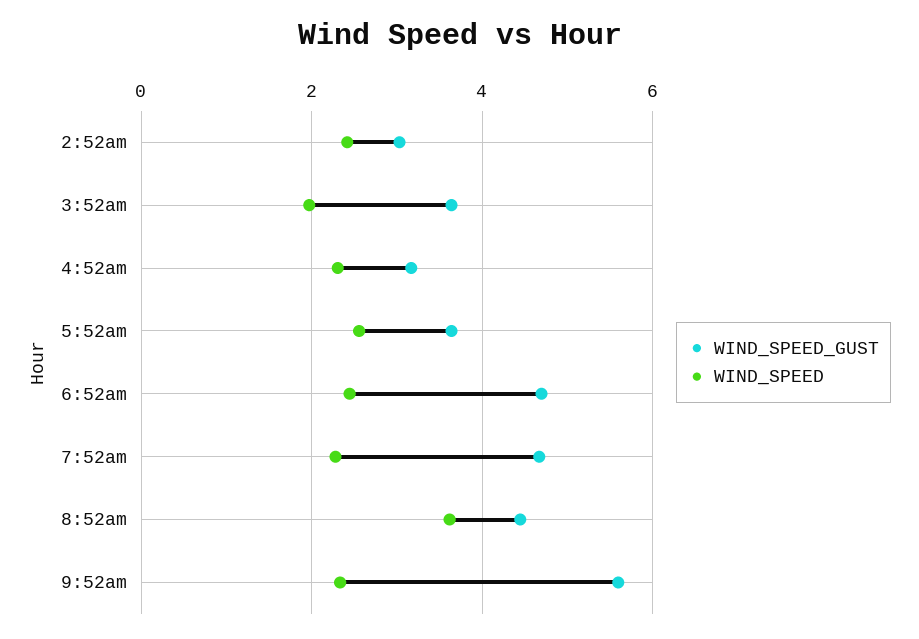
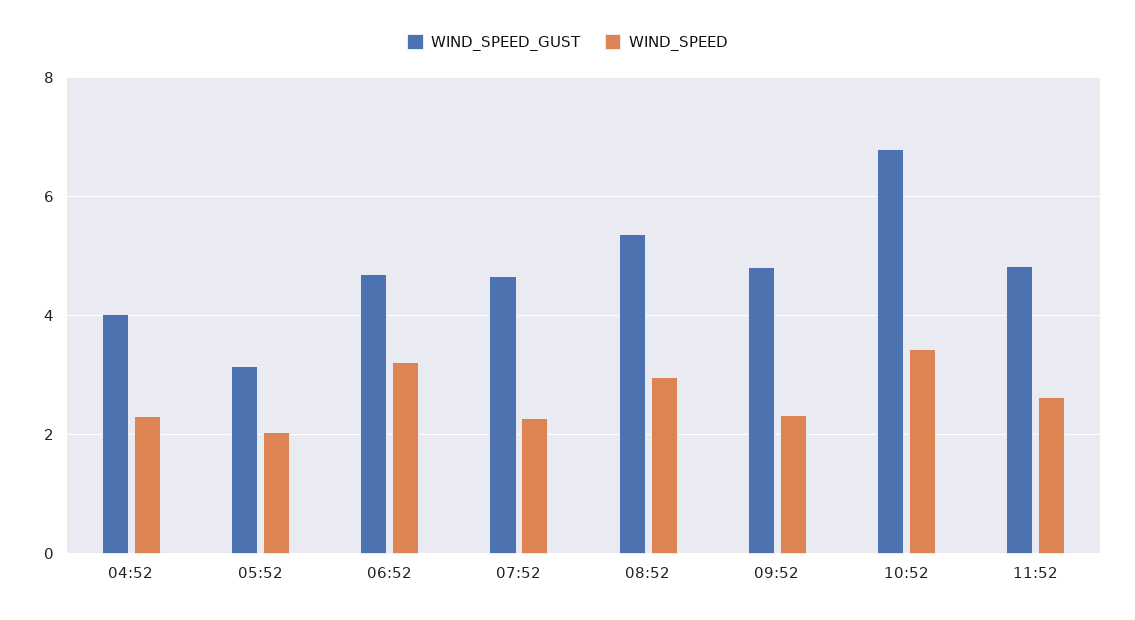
WIND_SPEED_GUST, 2:52am: 3 -> none
WIND_SPEED, 2:52am: 2.4 -> none
WIND_SPEED_GUST, 3:52am: 3.6 -> none
WIND_SPEED, 3:52am: 2 -> none
WIND_SPEED_GUST, 4:52am: 3.2 -> 4
WIND_SPEED_GUST, 5:52am: 3.6 -> 3.2
WIND_SPEED, 5:52am: 2.6 -> 2
WIND_SPEED, 6:52am: 2.4 -> 3.2
WIND_SPEED_GUST, 8:52am: 4.4 -> 5.4
WIND_SPEED, 8:52am: 3.6 -> 3
WIND_SPEED_GUST, 9:52am: 5.6 -> 4.8
WIND_SPEED_GUST, 10:52: none -> 6.8
WIND_SPEED, 10:52: none -> 3.4
WIND_SPEED_GUST, 11:52: none -> 4.8
WIND_SPEED, 11:52: none -> 2.6

